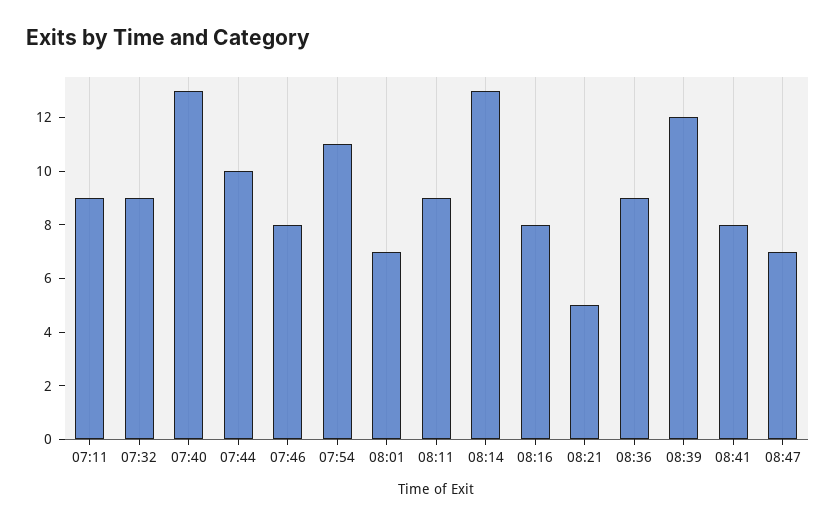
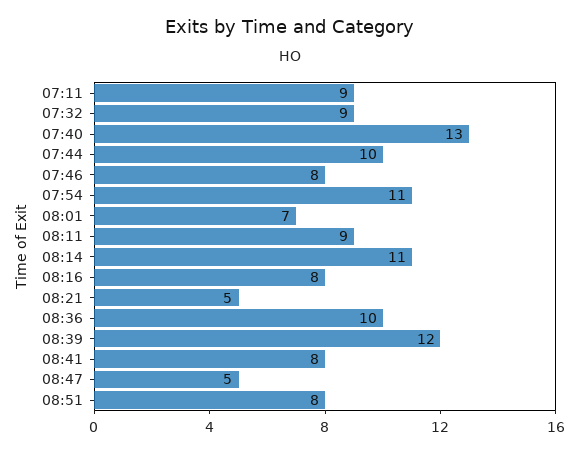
08:14: 13 -> 11
08:36: 9 -> 10
08:47: 7 -> 5
08:51: none -> 8

